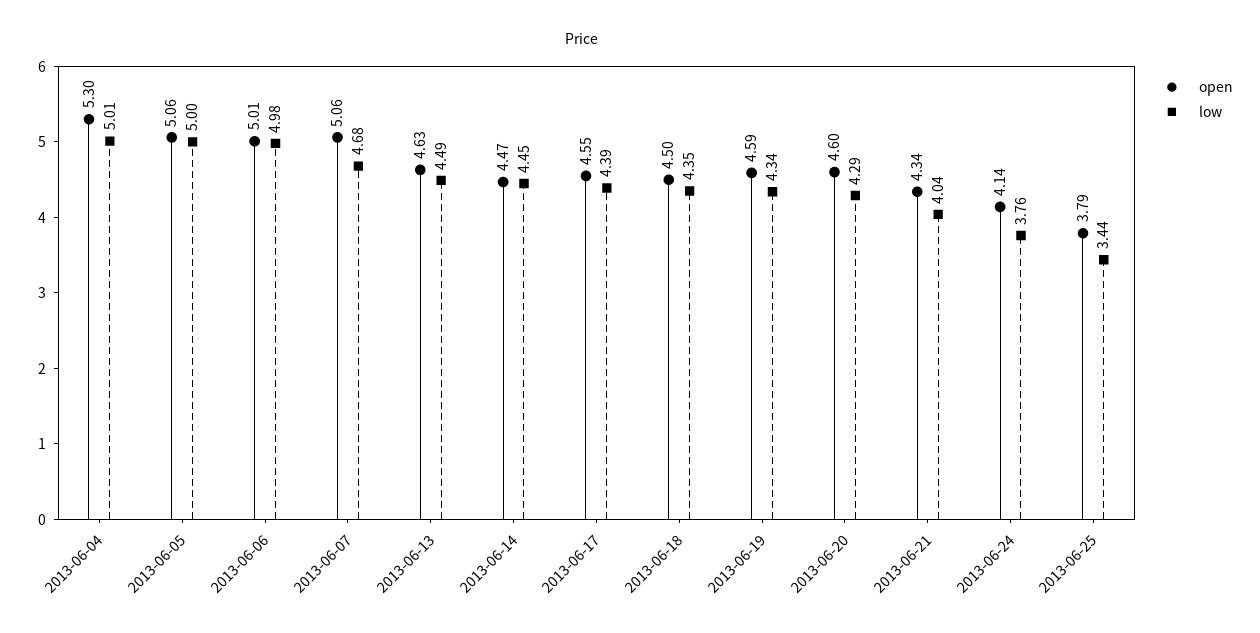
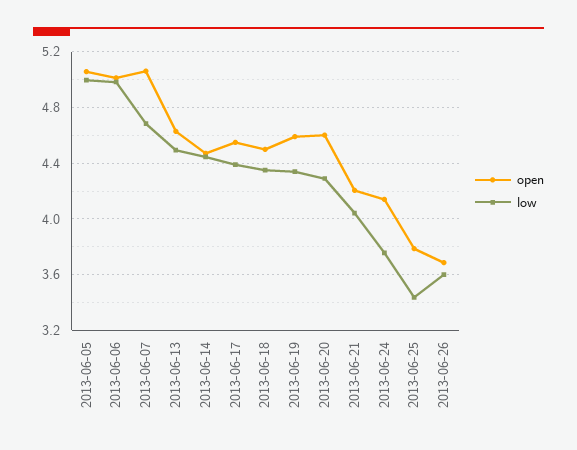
open, 2013-06-04: 5.3 -> none
low, 2013-06-04: 5.01 -> none
open, 2013-06-21: 4.34 -> 4.2
open, 2013-06-26: none -> 3.7
low, 2013-06-26: none -> 3.6

